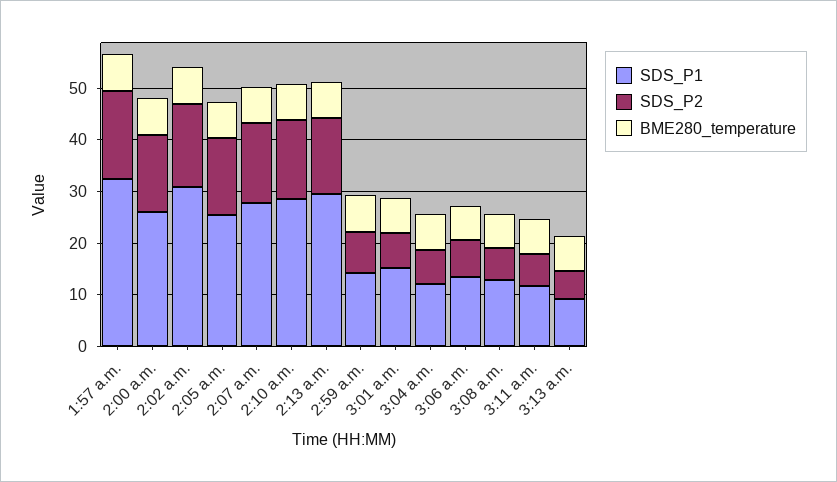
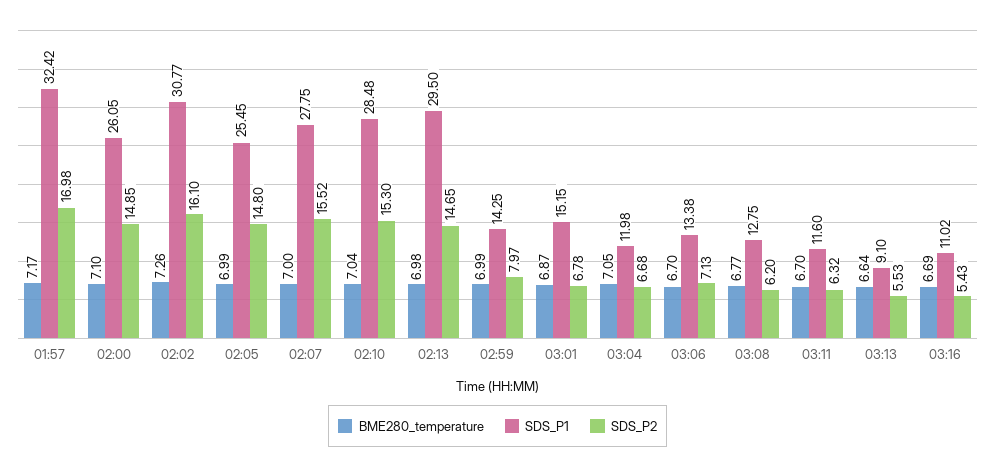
BME280_temperature, 03:16: none -> 6.69
SDS_P1, 03:16: none -> 11.02
SDS_P2, 03:16: none -> 5.43

